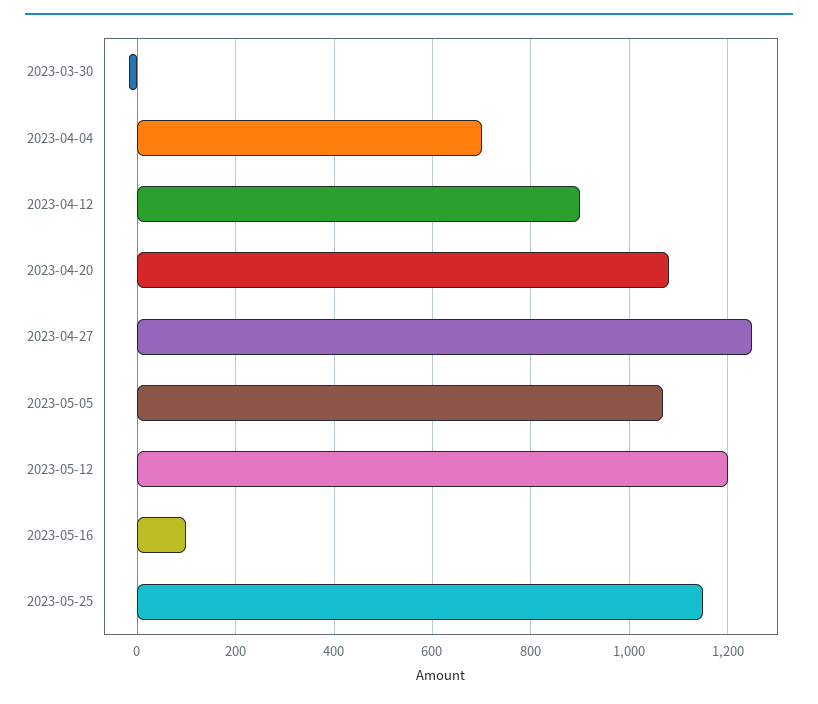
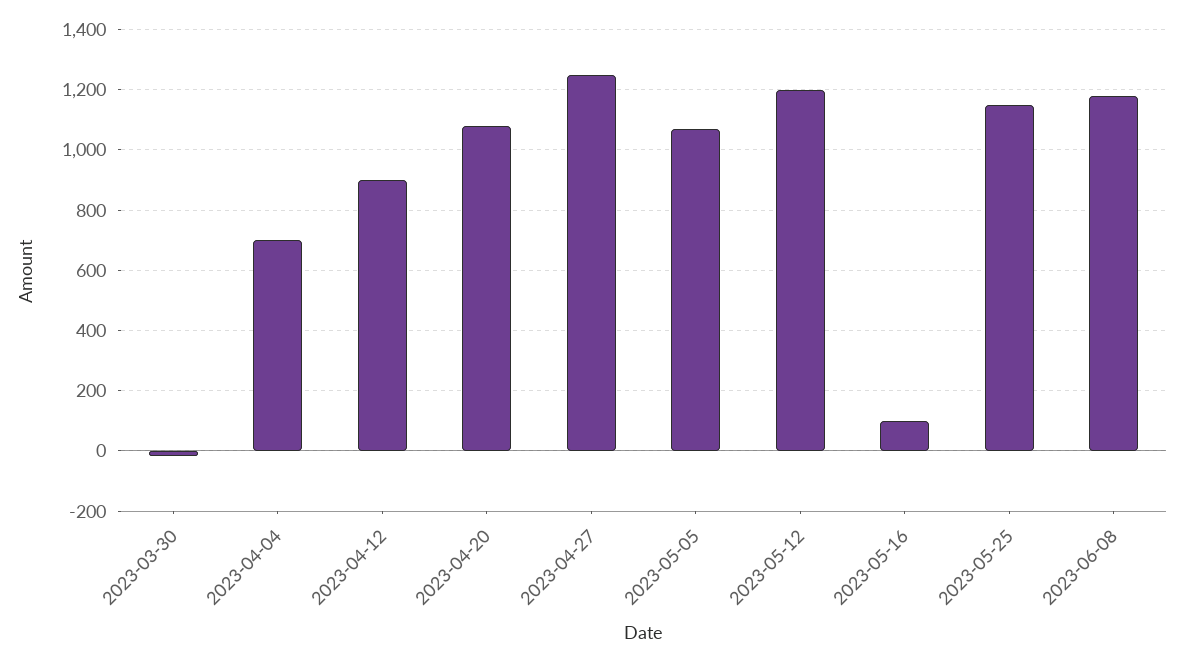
2023-06-08: none -> 1180

